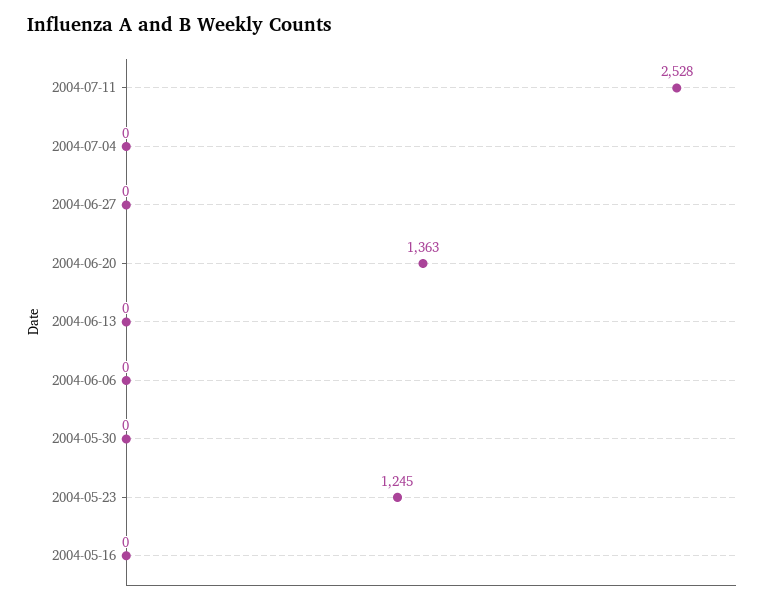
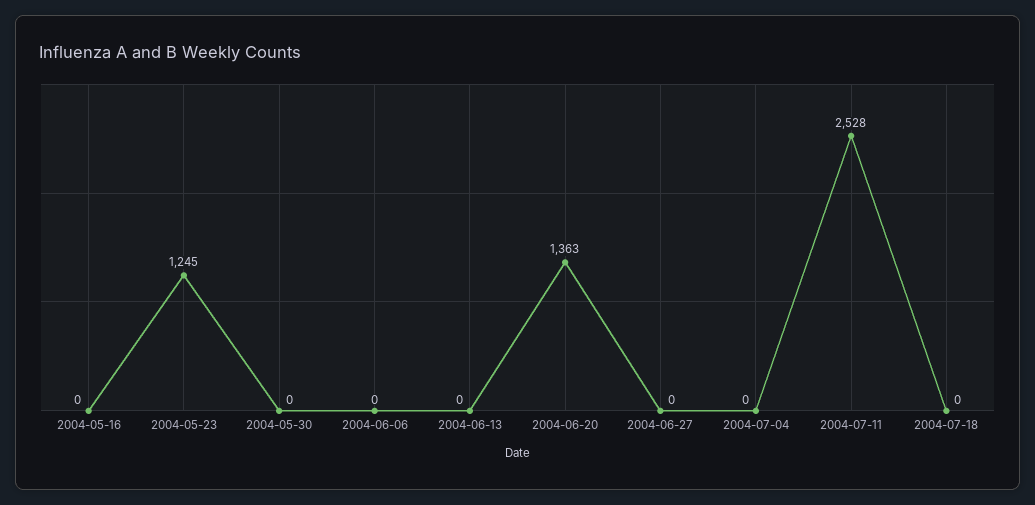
2004-07-18: none -> 0

